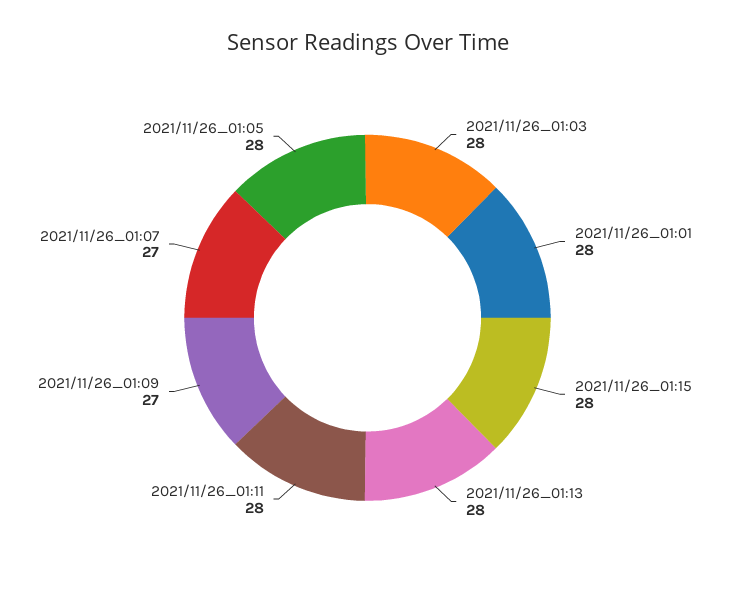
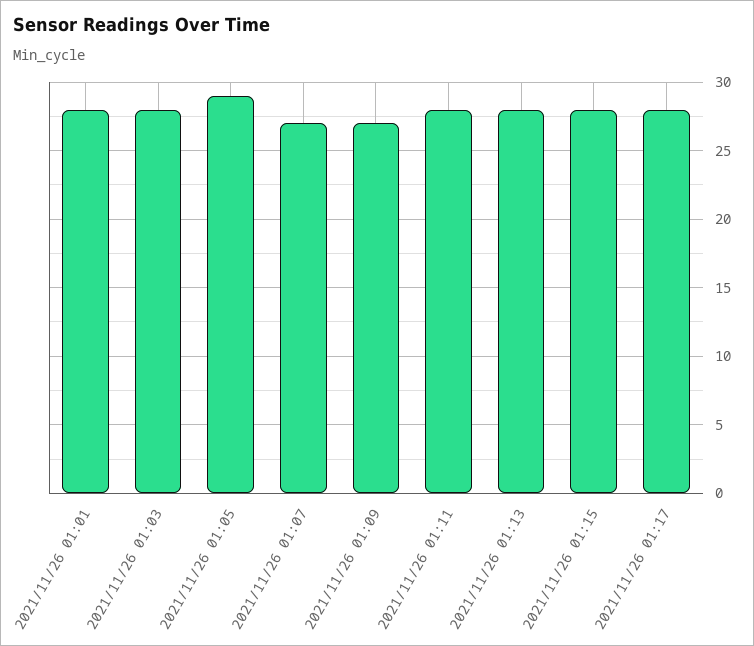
2021/11/26_01:05: 28 -> 29
2021/11/26 01:17: none -> 28

